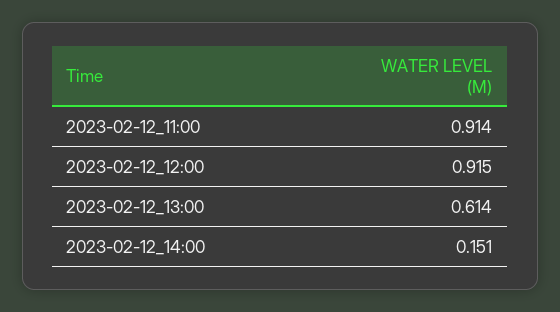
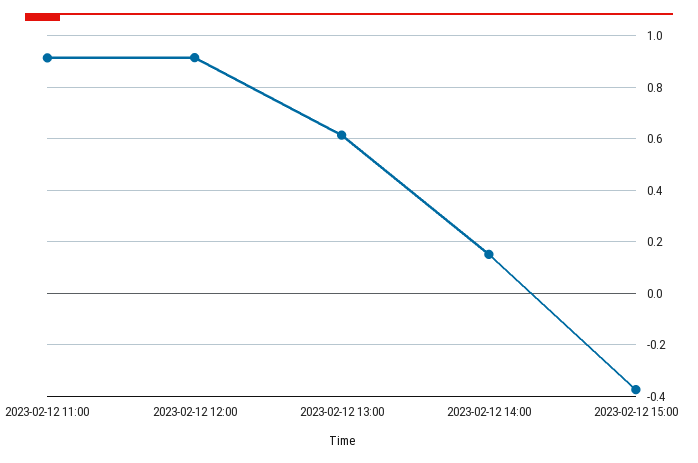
2023-02-12 15:00: none -> -0.375

